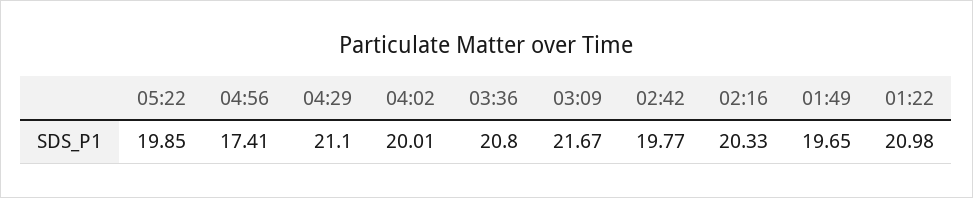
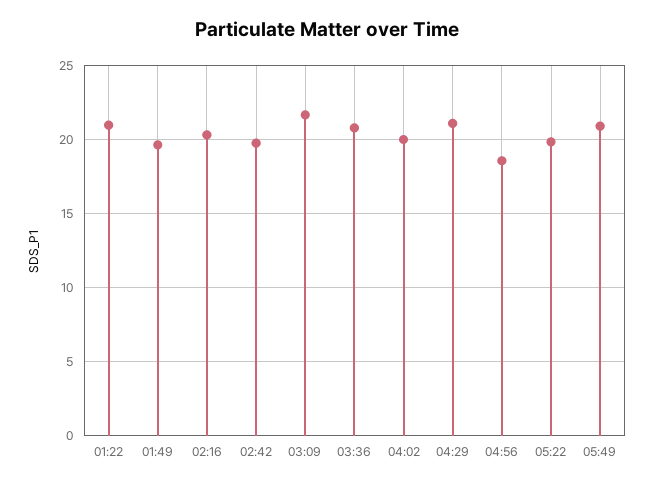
04:56: 17.41 -> 18.5
05:49: none -> 21

